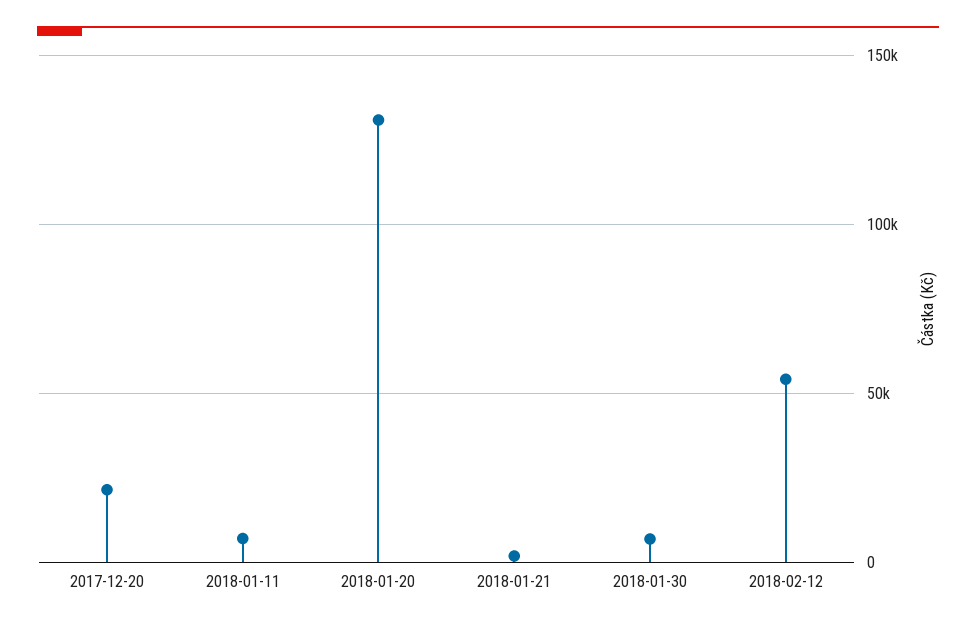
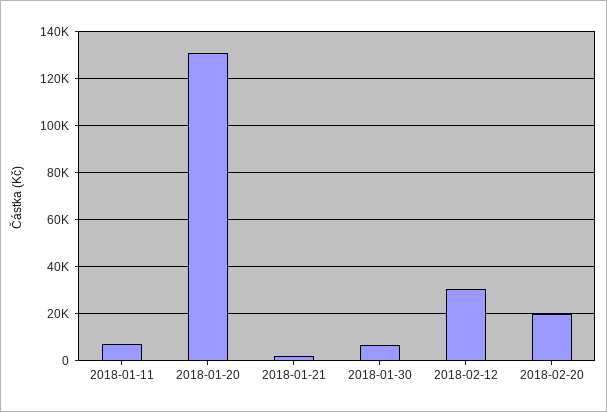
2017-12-20: 20000 -> none
2018-02-12: 55000 -> 30000
2018-02-20: none -> 20000

